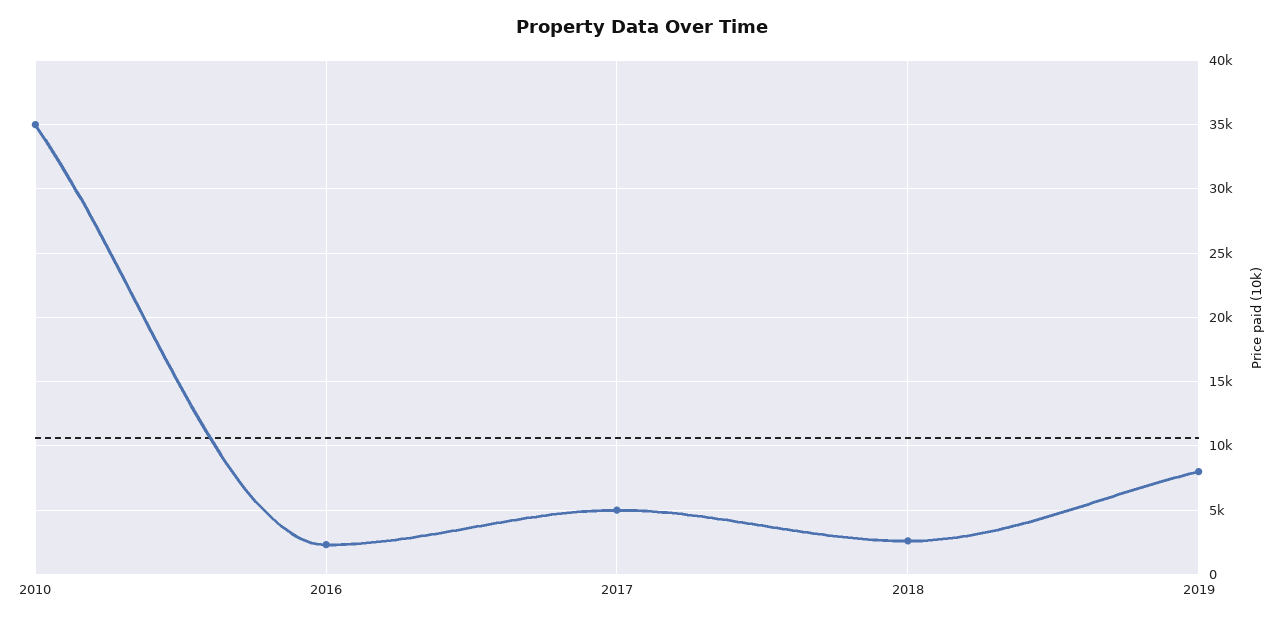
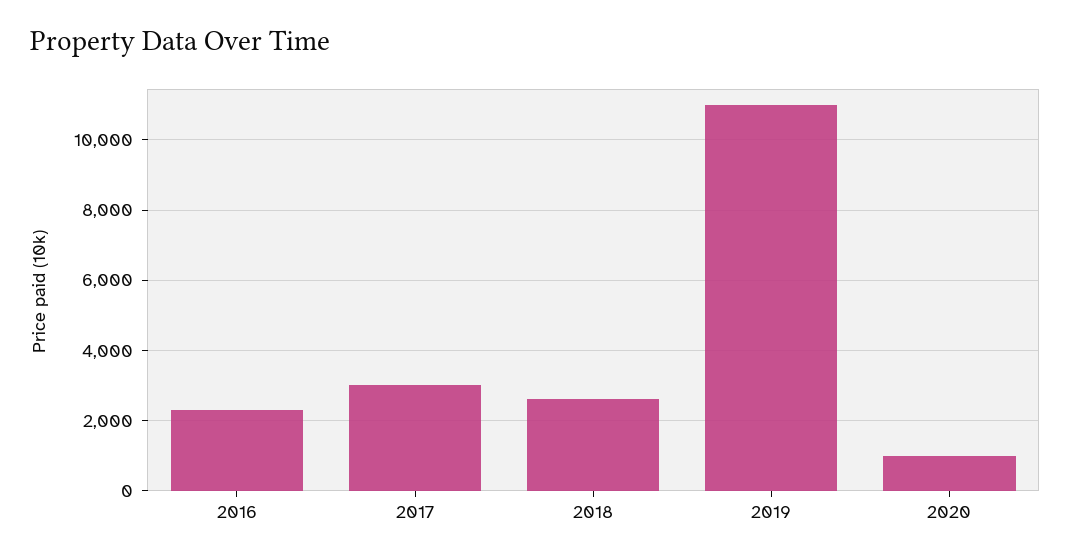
2010: 35000 -> none
2017: 5000 -> 3000
2019: 8000 -> 11000
2020: none -> 1000

